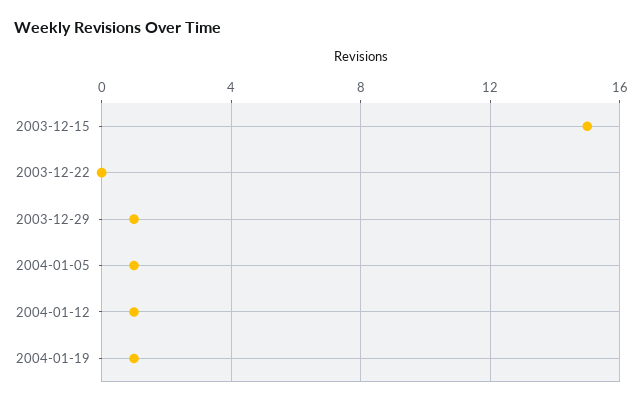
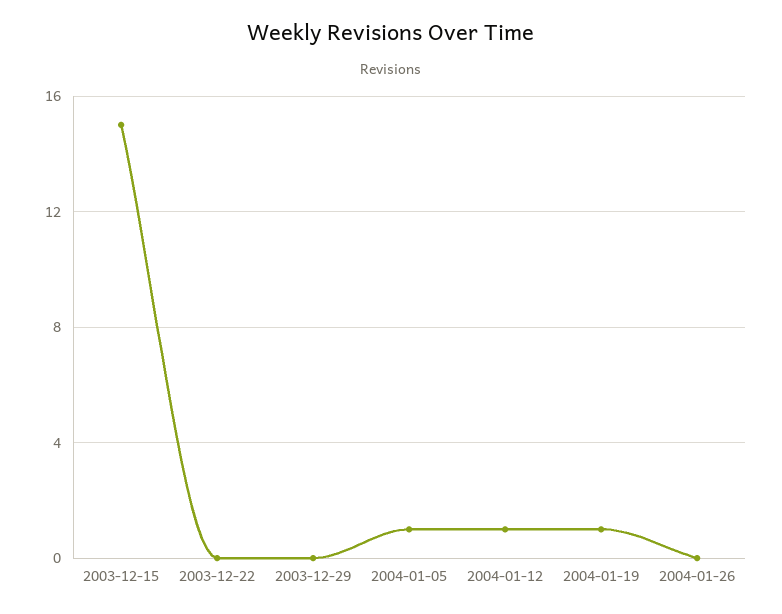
2003-12-29: 1 -> 0
2004-01-26: none -> 0

